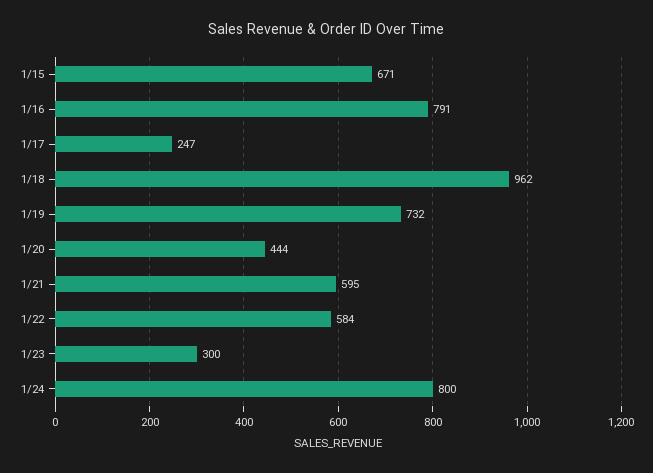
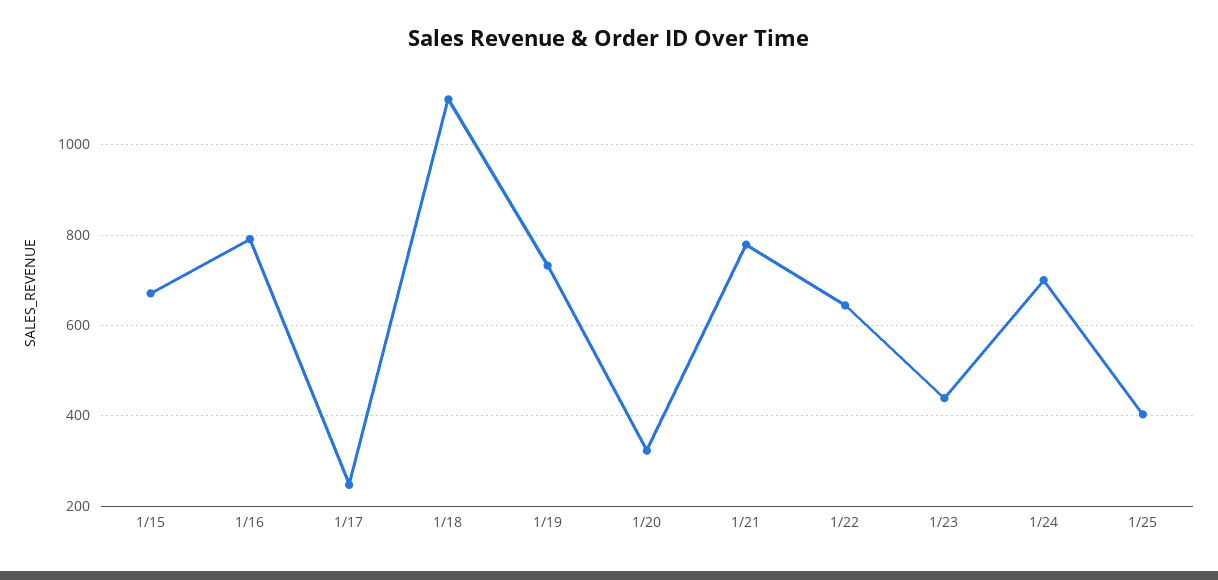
1/18: 962 -> 1100
1/20: 444 -> 320
1/21: 595 -> 780
1/22: 584 -> 640
1/23: 300 -> 440
1/24: 800 -> 700
1/25: none -> 400

